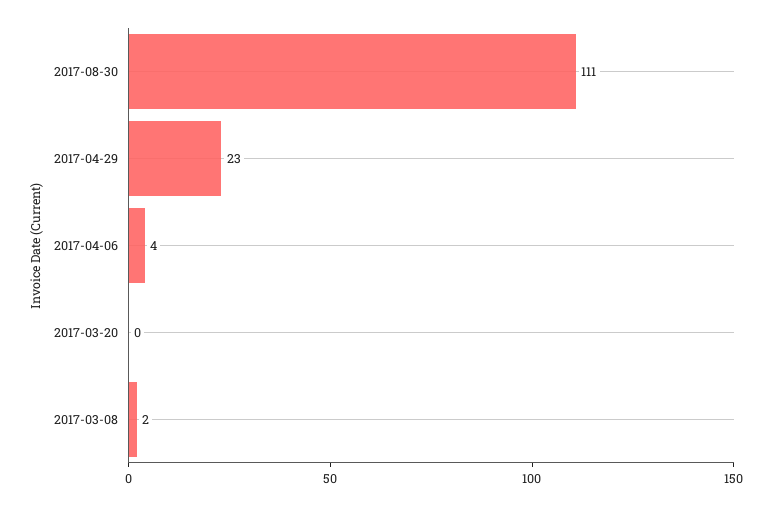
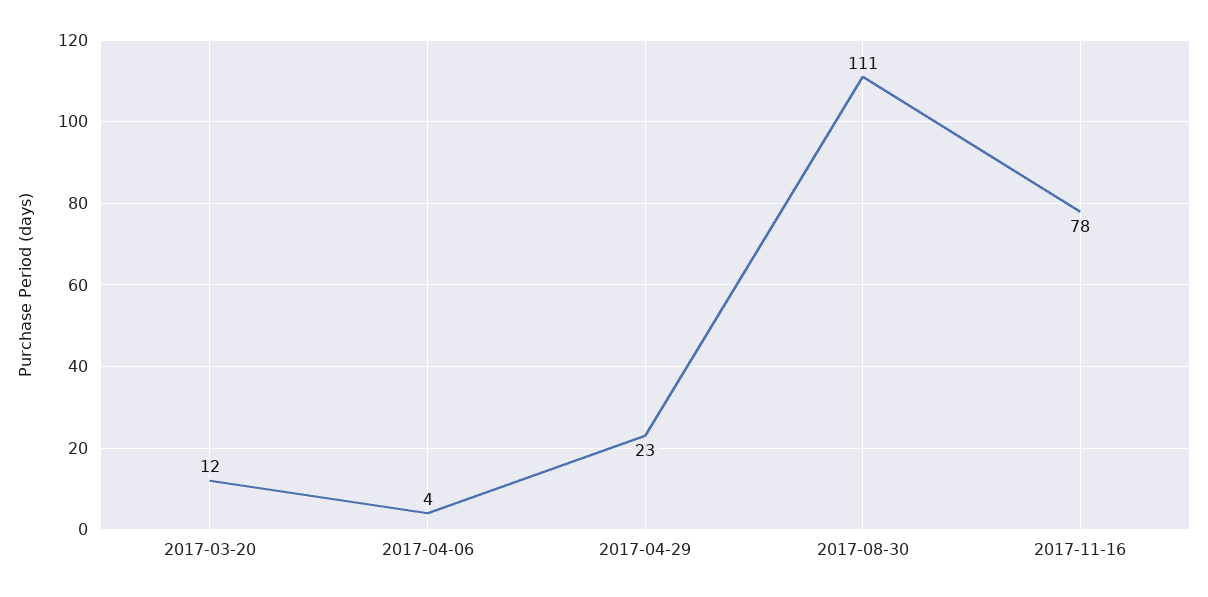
2017-03-20: 0 -> 12
2017-03-08: 2 -> none
2017-11-16: none -> 78

